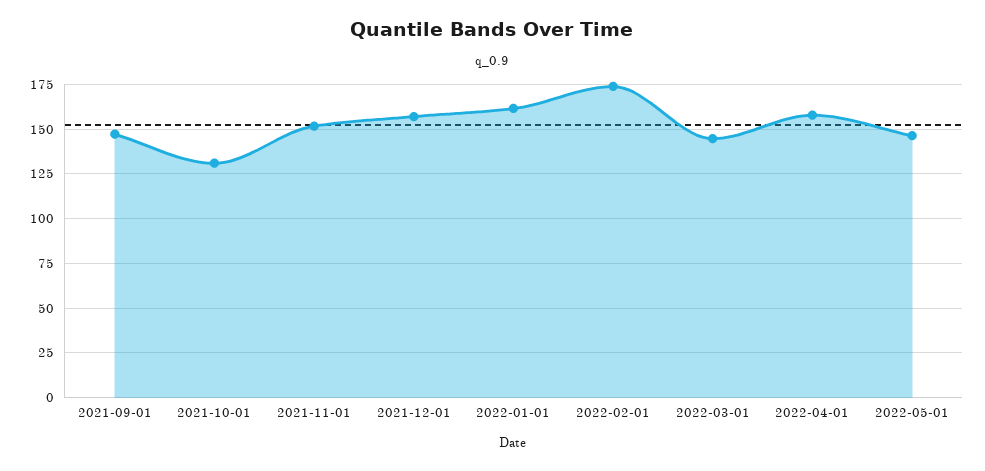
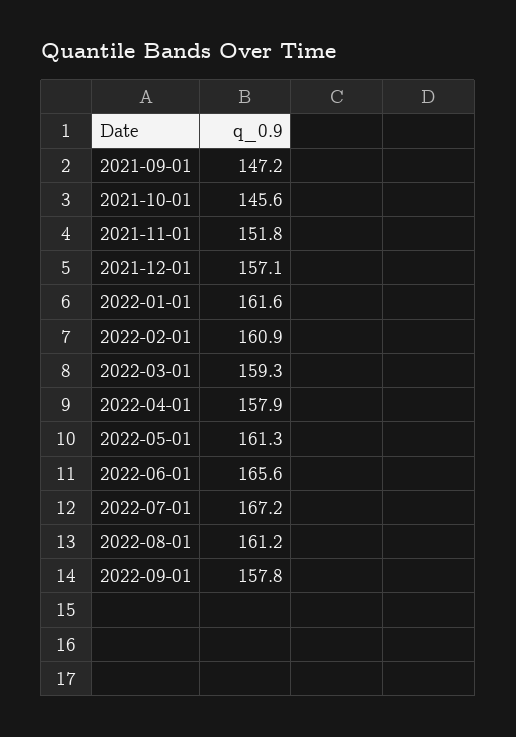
2021-10-01: 130 -> 145.6
2022-02-01: 175 -> 160.9
2022-03-01: 145 -> 159.3
2022-05-01: 145 -> 161.3
2022-06-01: none -> 165.6
2022-07-01: none -> 167.2
2022-08-01: none -> 161.2
2022-09-01: none -> 157.8

